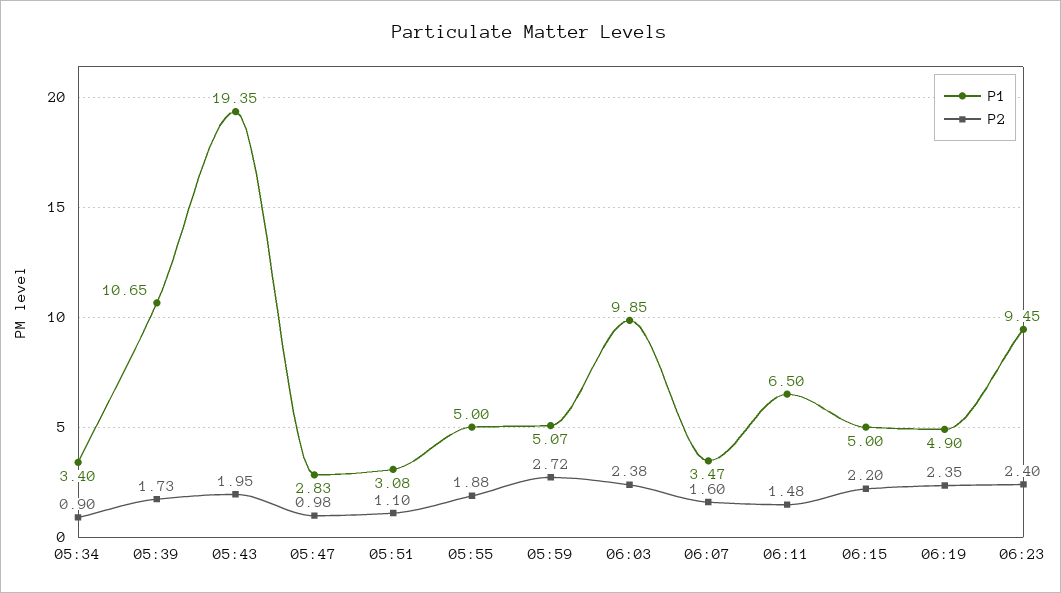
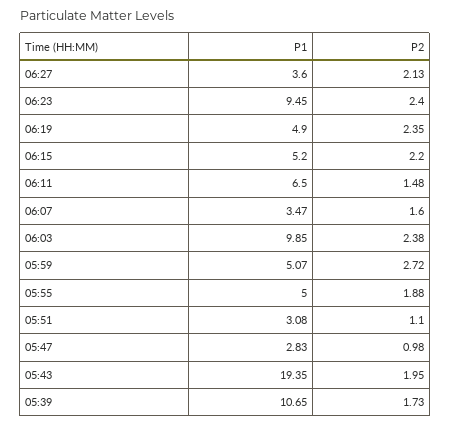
P1, 05:34: 3.4 -> none
P2, 05:34: 0.9 -> none
P1, 06:15: 5 -> 5.2
P1, 06:27: none -> 3.6
P2, 06:27: none -> 2.13

